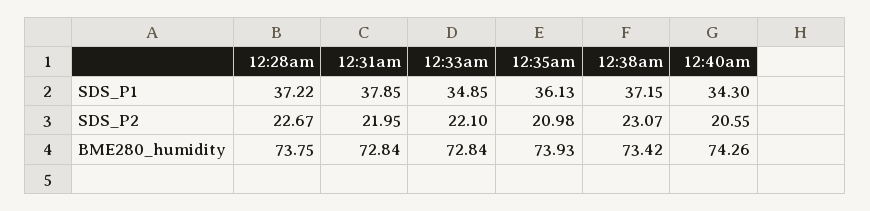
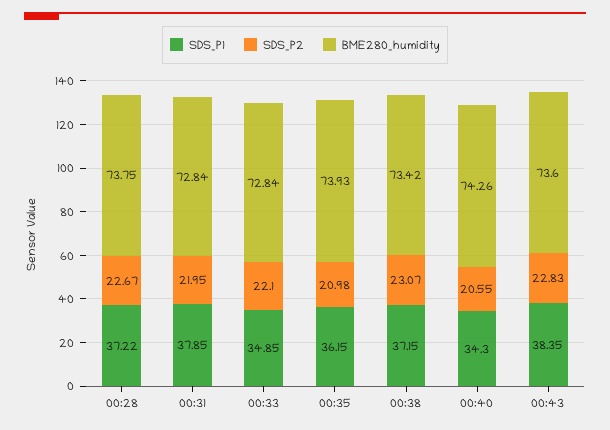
SDS_P1, 12:35am: 36.13 -> 36.15
SDS_P1, 00:43: none -> 38.35
SDS_P2, 00:43: none -> 22.83
BME280_humidity, 00:43: none -> 73.6

